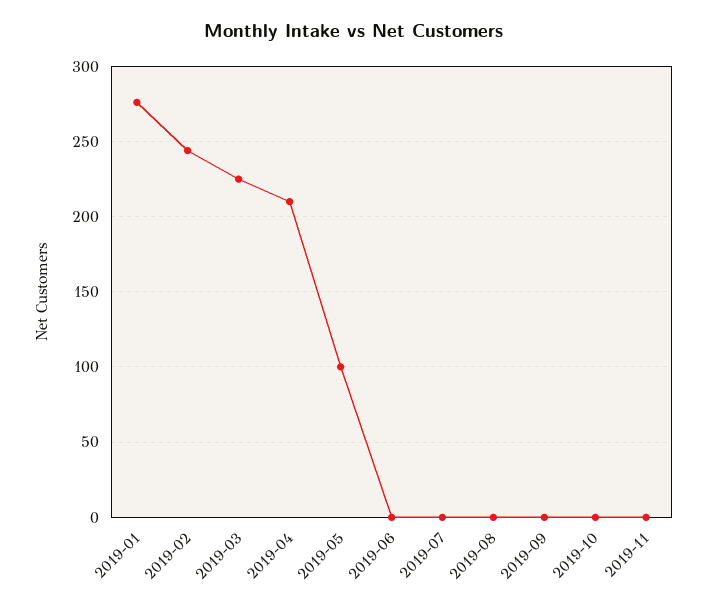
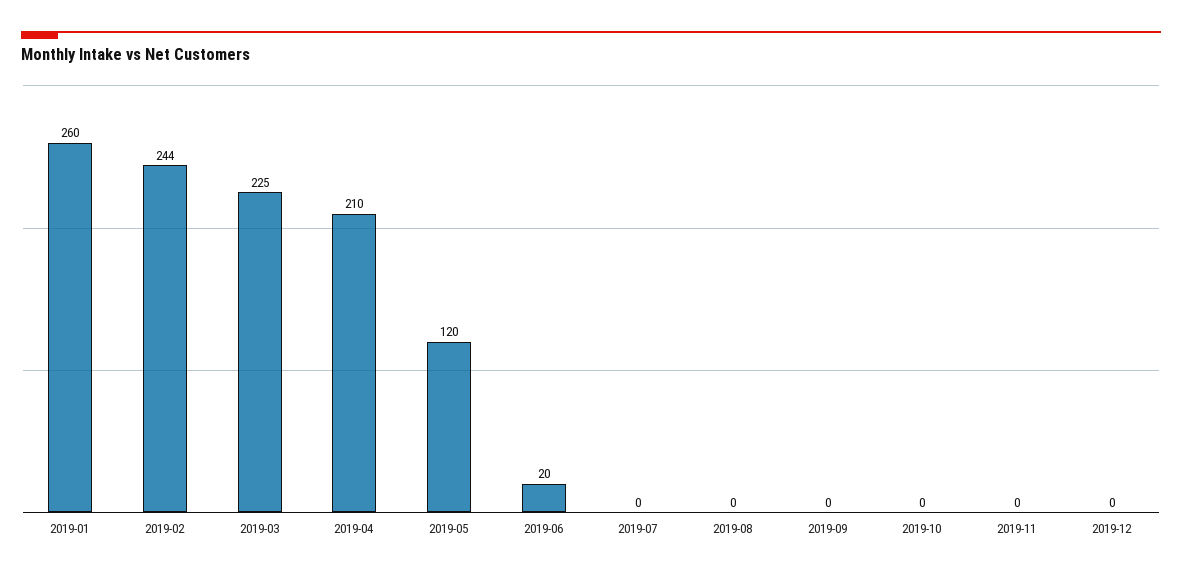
2019-01: 275 -> 260
2019-05: 100 -> 120
2019-06: 0 -> 20
2019-12: none -> 0

